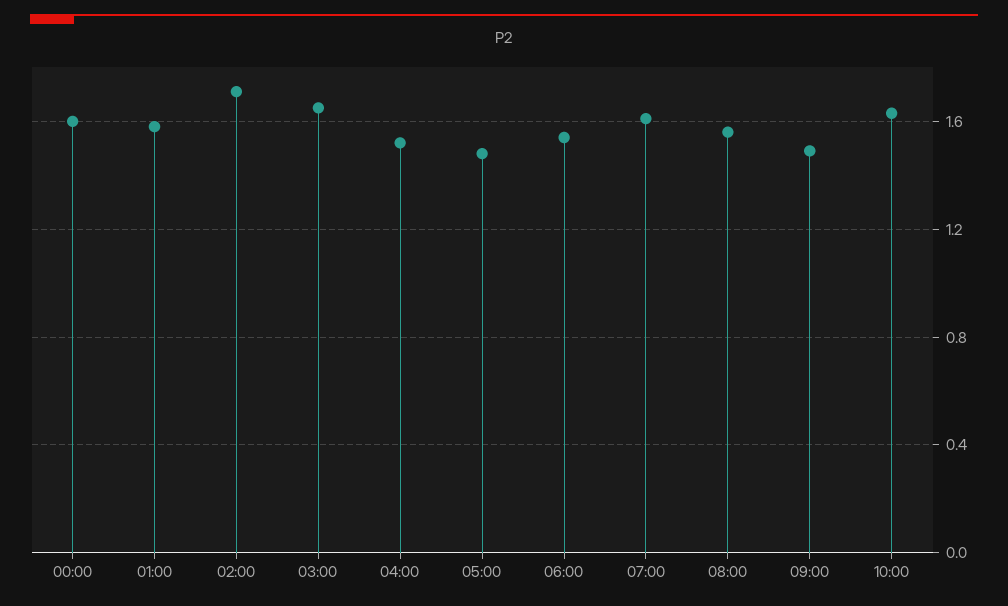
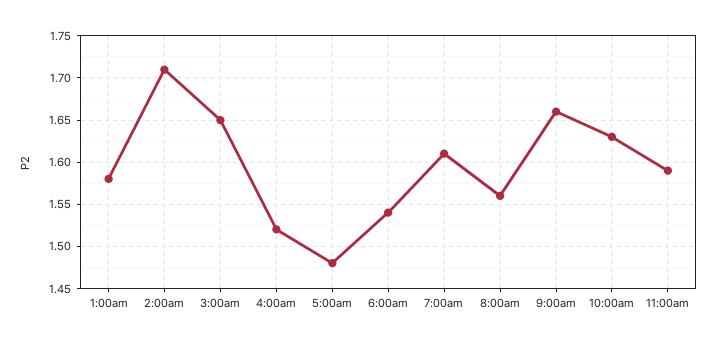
00:00: 1.6 -> none
09:00: 1.5 -> 1.66
11:00am: none -> 1.59

